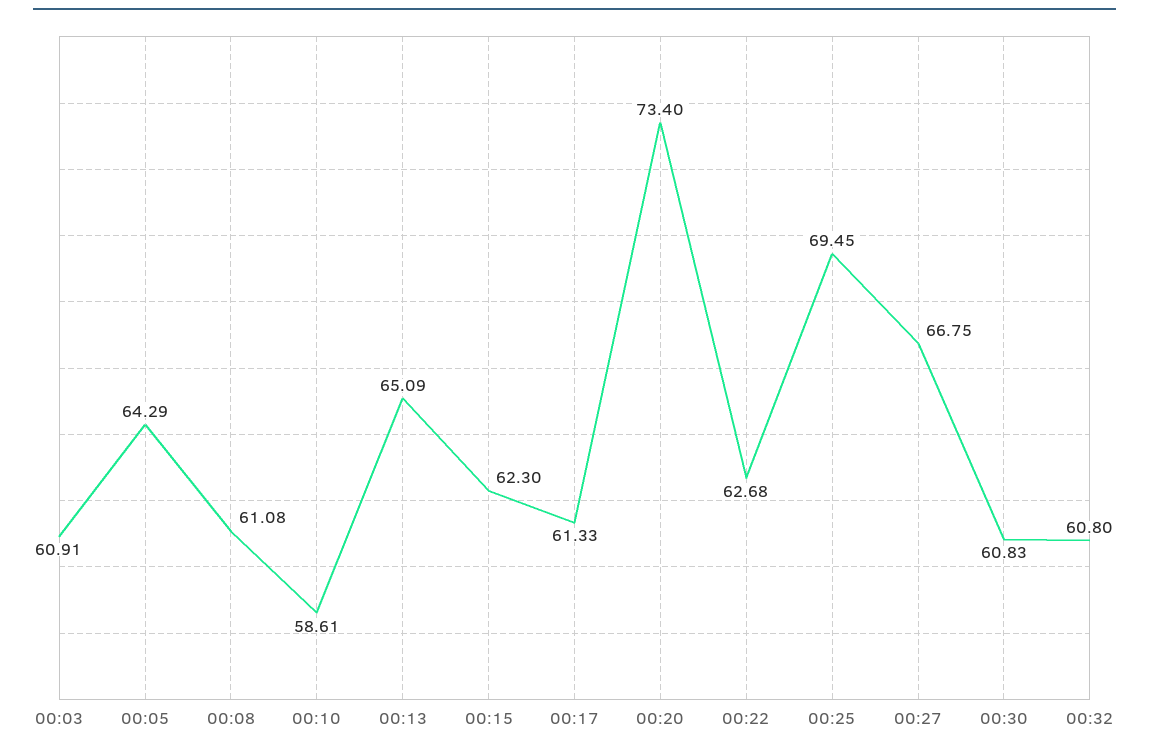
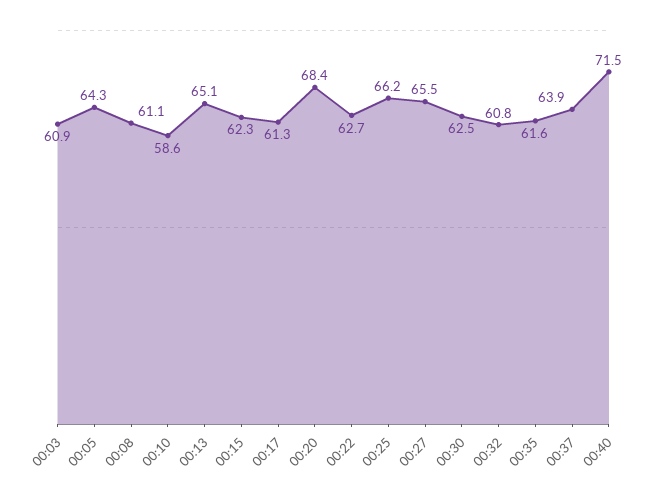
00:20: 73.4 -> 68.4
00:25: 69.45 -> 66.2
00:27: 66.75 -> 65.5
00:30: 60.83 -> 62.5
00:35: none -> 61.6
00:37: none -> 63.9
00:40: none -> 71.5

